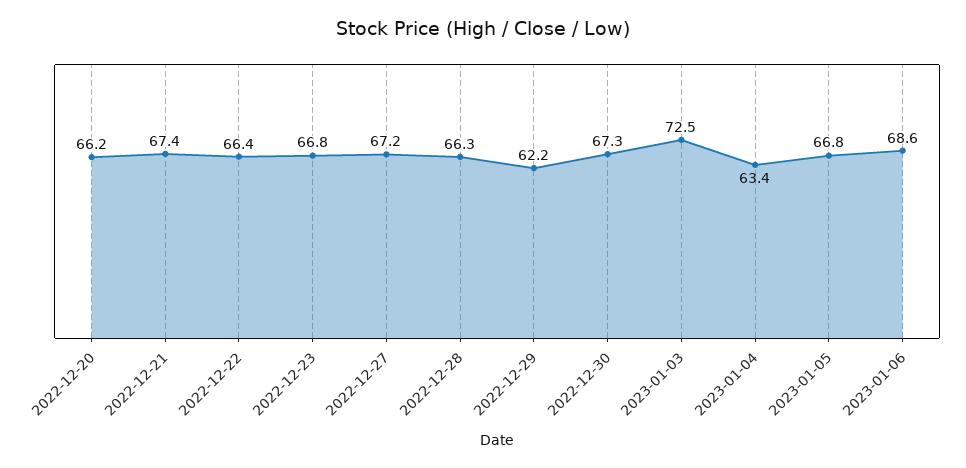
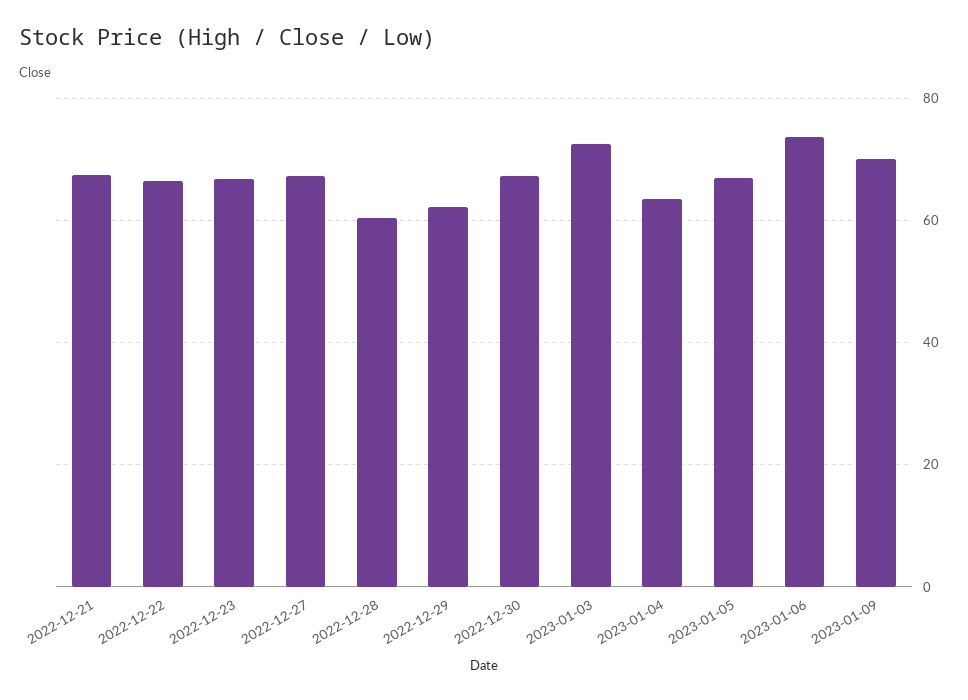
2022-12-20: 66.2 -> none
2022-12-28: 66.3 -> 60
2023-01-06: 68.6 -> 74
2023-01-09: none -> 70

